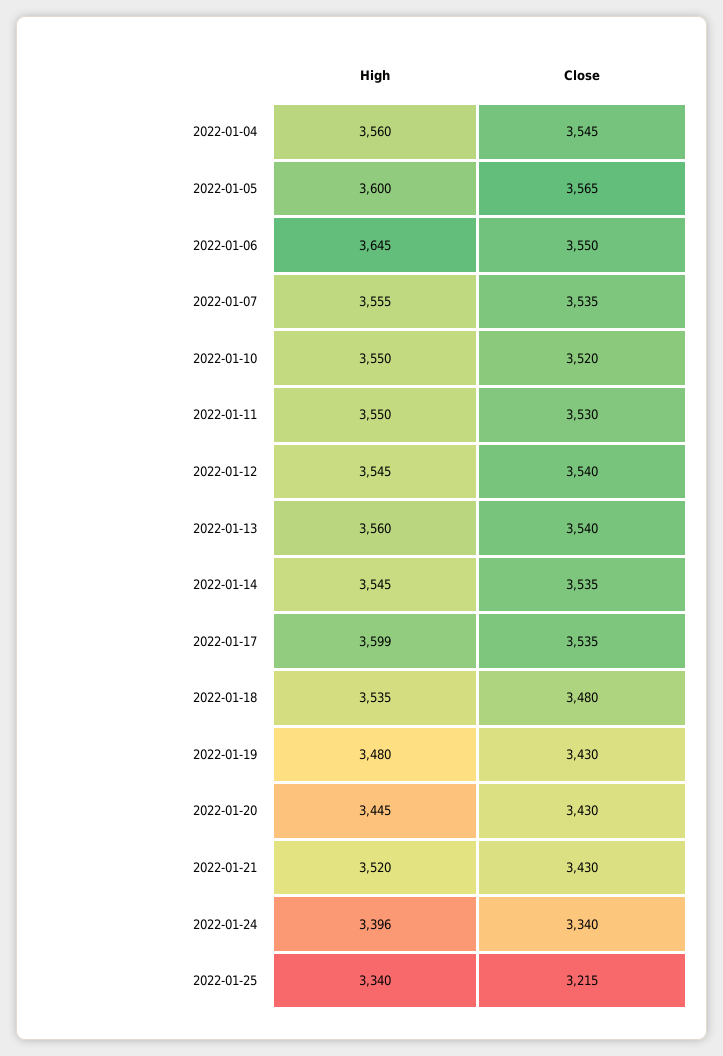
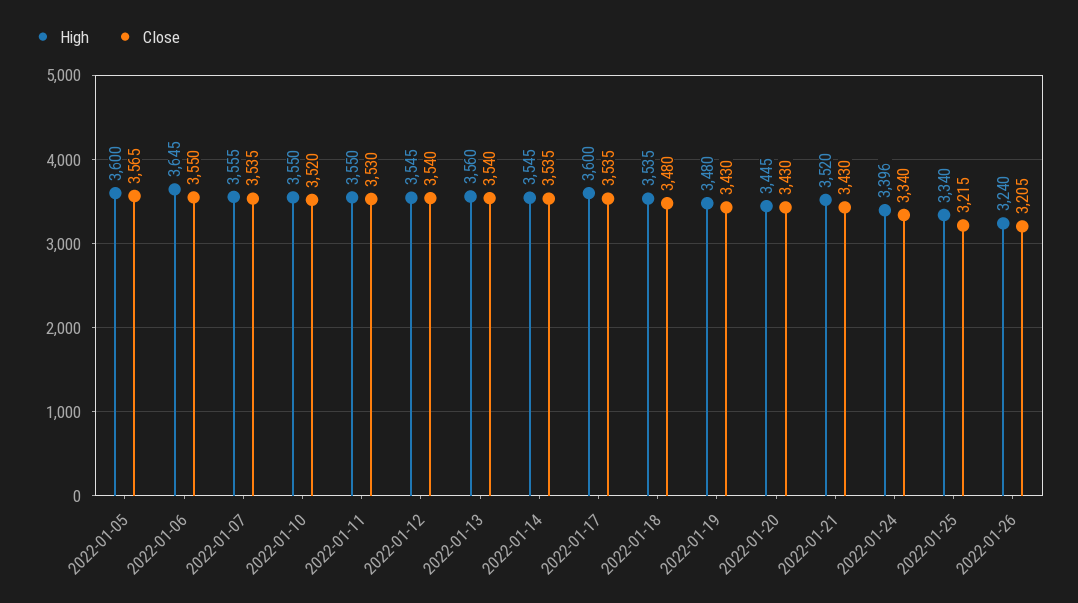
High, 2022-01-04: 3560 -> none
Close, 2022-01-04: 3545 -> none
High, 2022-01-17: 3599 -> 3600
High, 2022-01-26: none -> 3240
Close, 2022-01-26: none -> 3205

